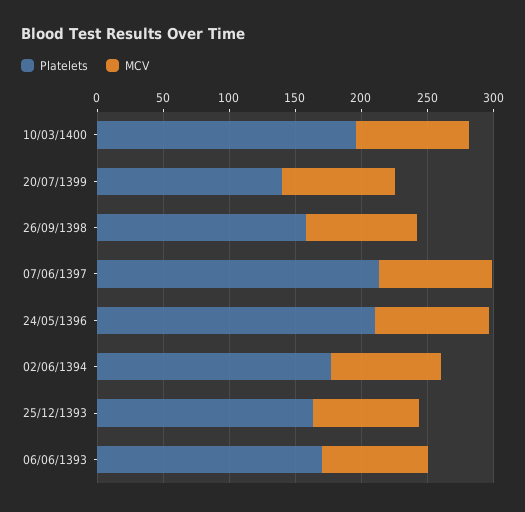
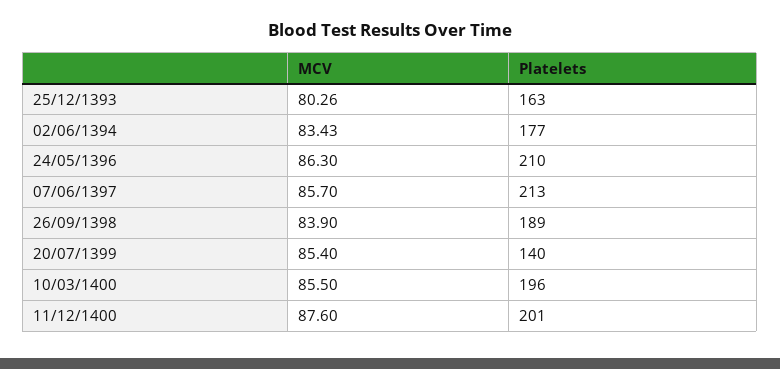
Platelets, 26/09/1398: 160 -> 189
Platelets, 06/06/1393: 170 -> none
MCV, 06/06/1393: 80 -> none
MCV, 11/12/1400: none -> 87.6
Platelets, 11/12/1400: none -> 201

